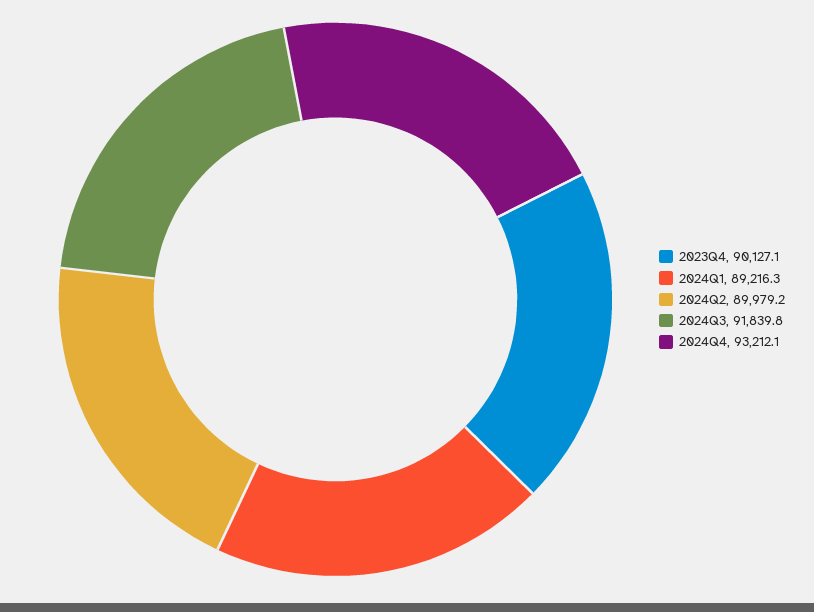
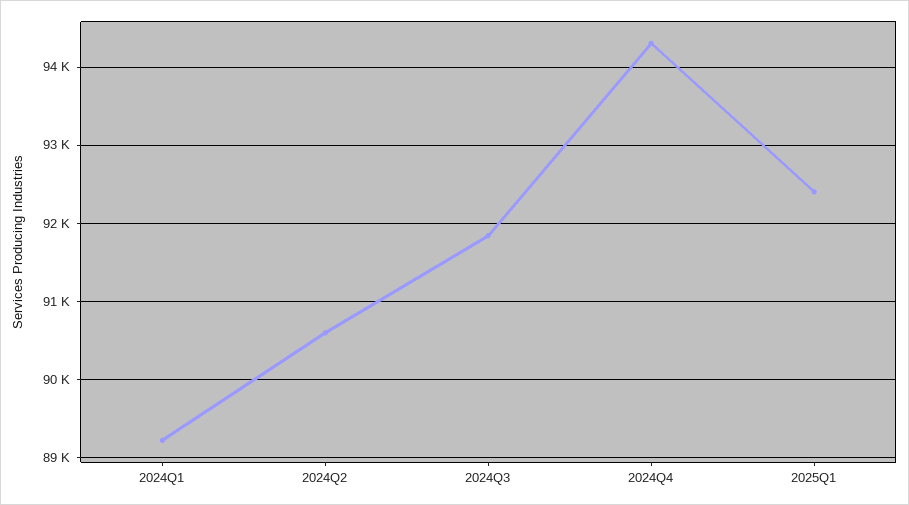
2023Q4: 90127.1 -> none
2024Q2: 89979.2 -> 90600
2024Q4: 93212.1 -> 94300
2025Q1: none -> 92400

